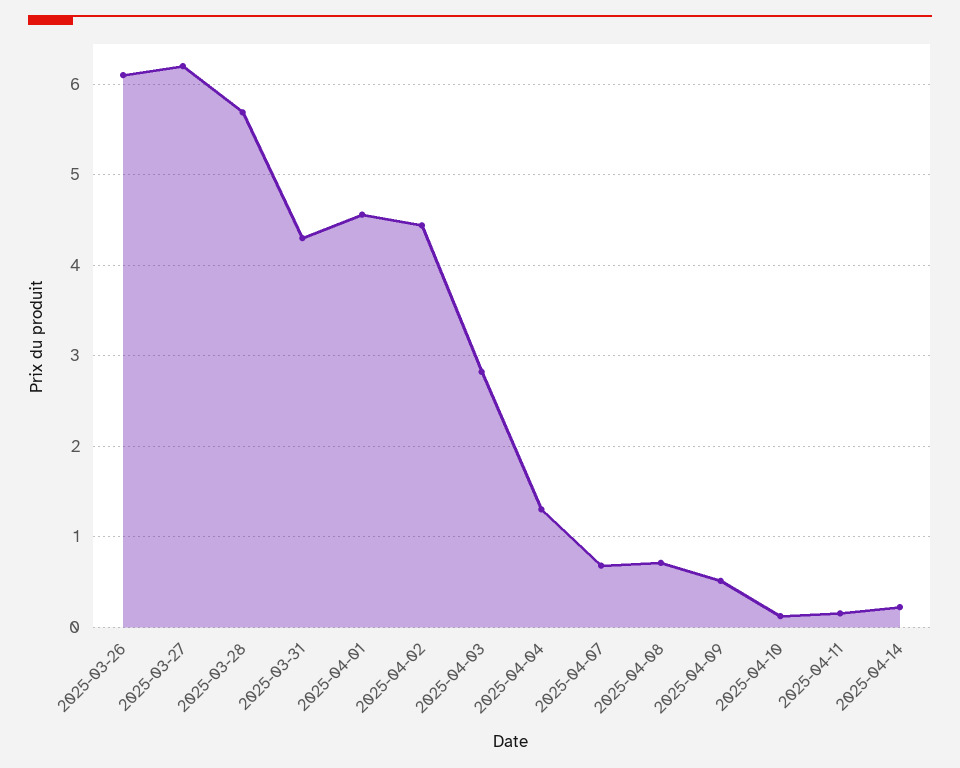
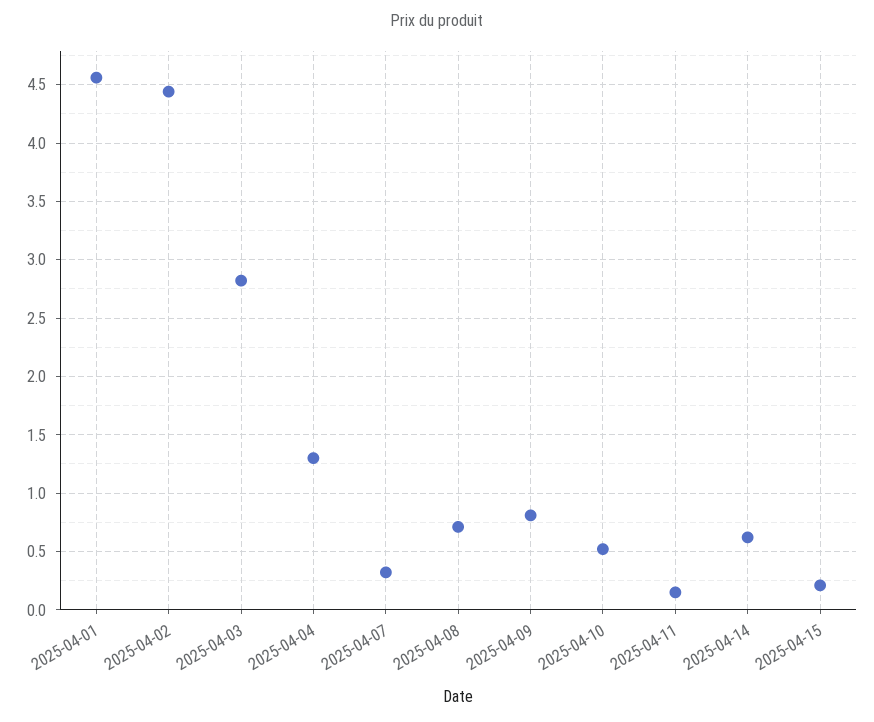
2025-03-26: 6.1 -> none
2025-03-27: 6.2 -> none
2025-03-28: 5.7 -> none
2025-03-31: 4.3 -> none
2025-04-07: 0.7 -> 0.3
2025-04-09: 0.5 -> 0.8
2025-04-10: 0.1 -> 0.5
2025-04-14: 0.2 -> 0.6
2025-04-15: none -> 0.2

